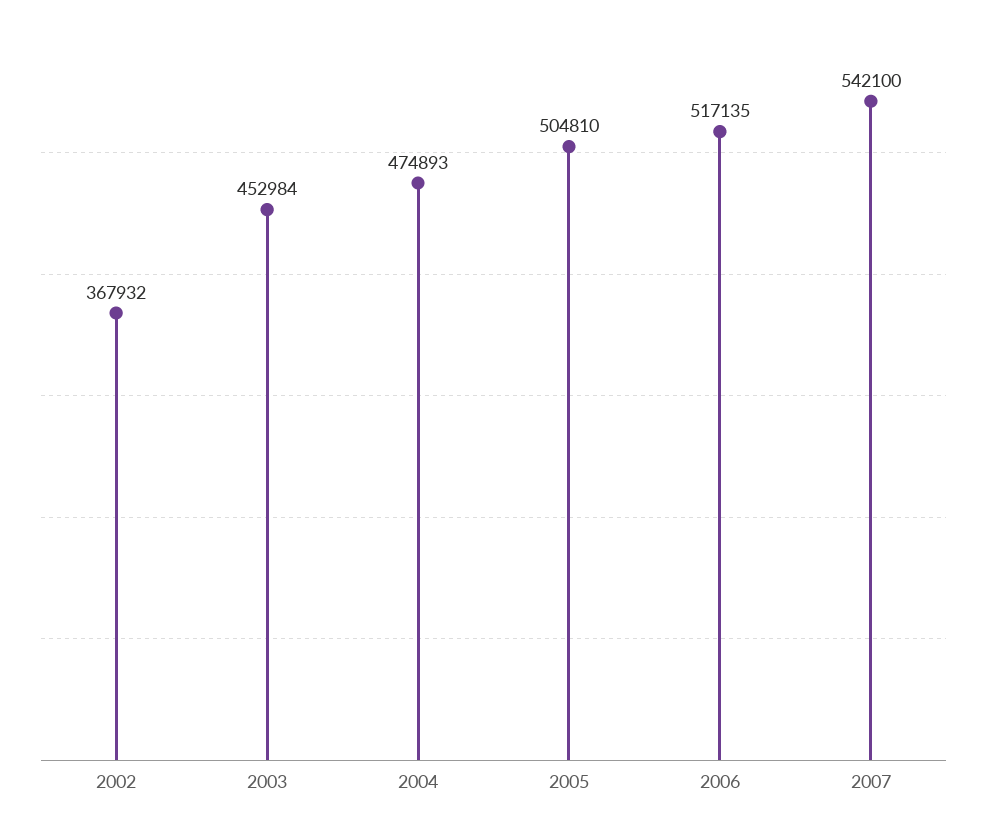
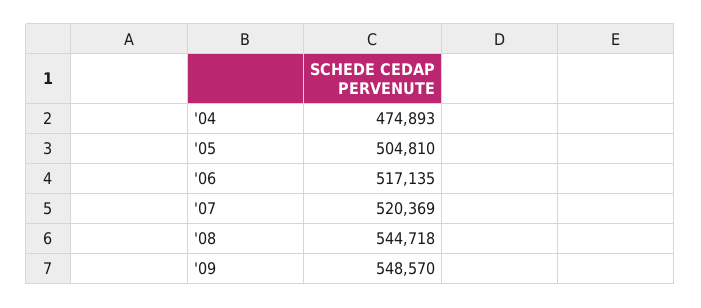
2002: 367932 -> none
2003: 452984 -> none
2007: 542100 -> 520369
'08: none -> 544718
'09: none -> 548570

